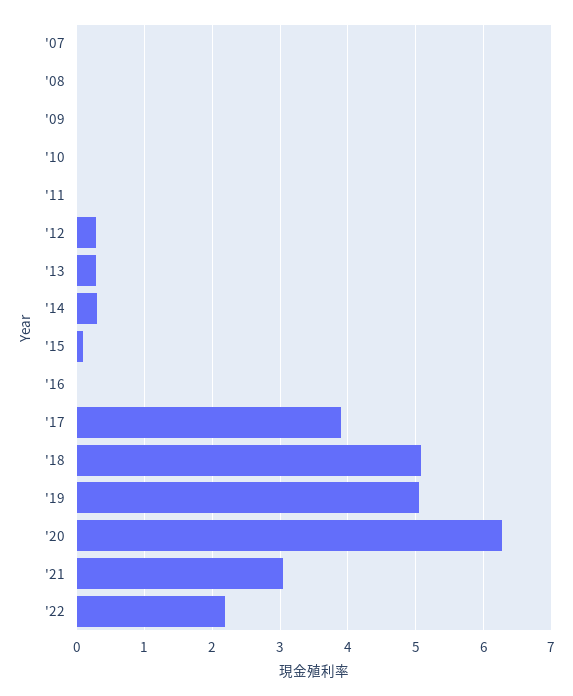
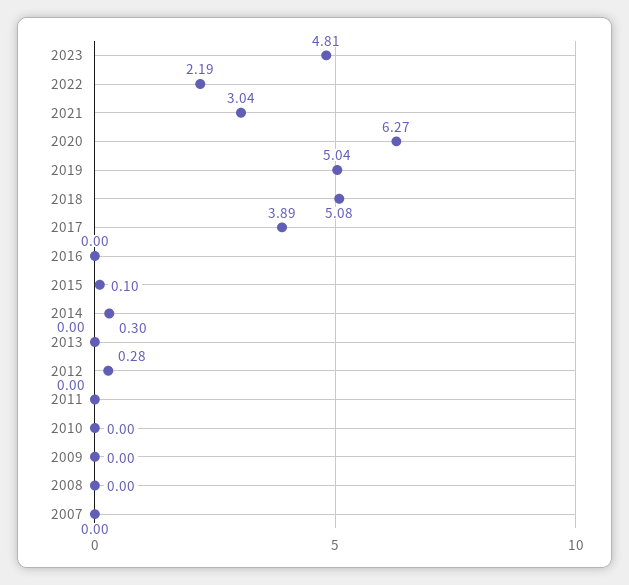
'13: 0.3 -> 0
2023: none -> 4.81

